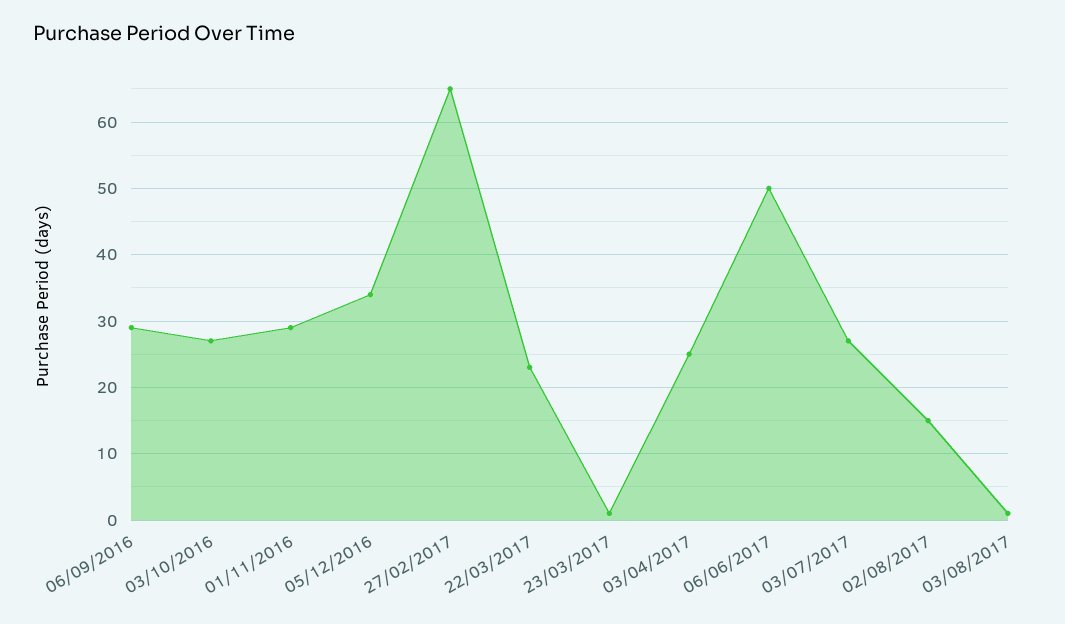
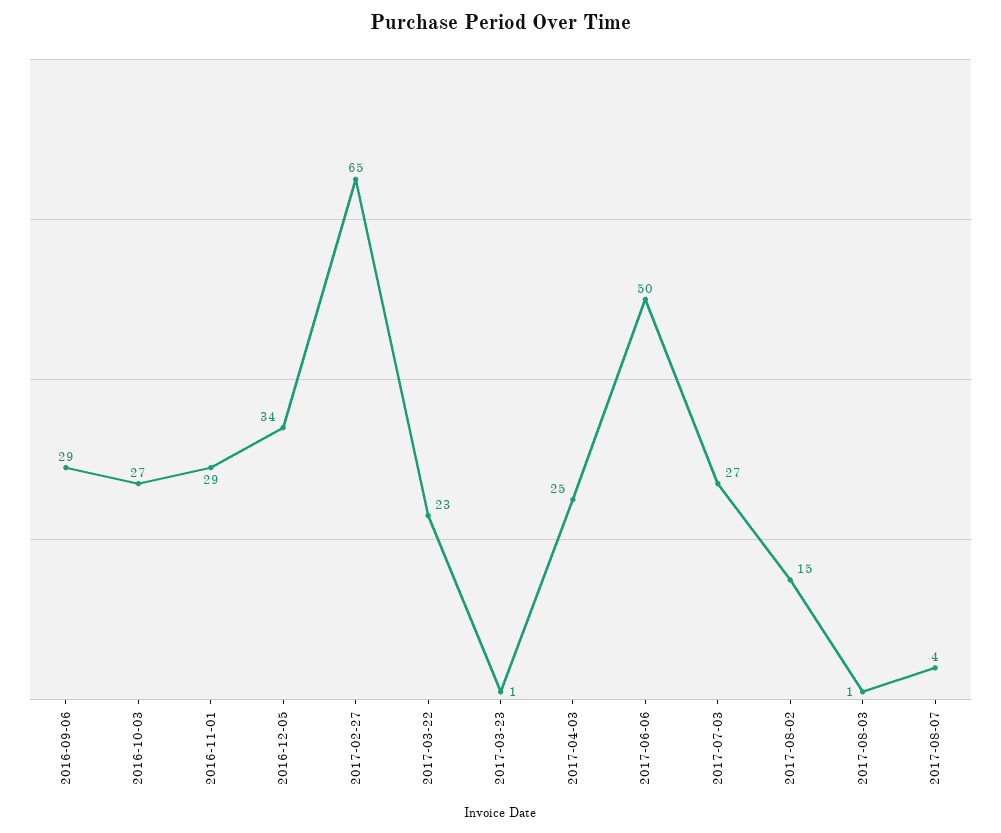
2017-08-07: none -> 4

